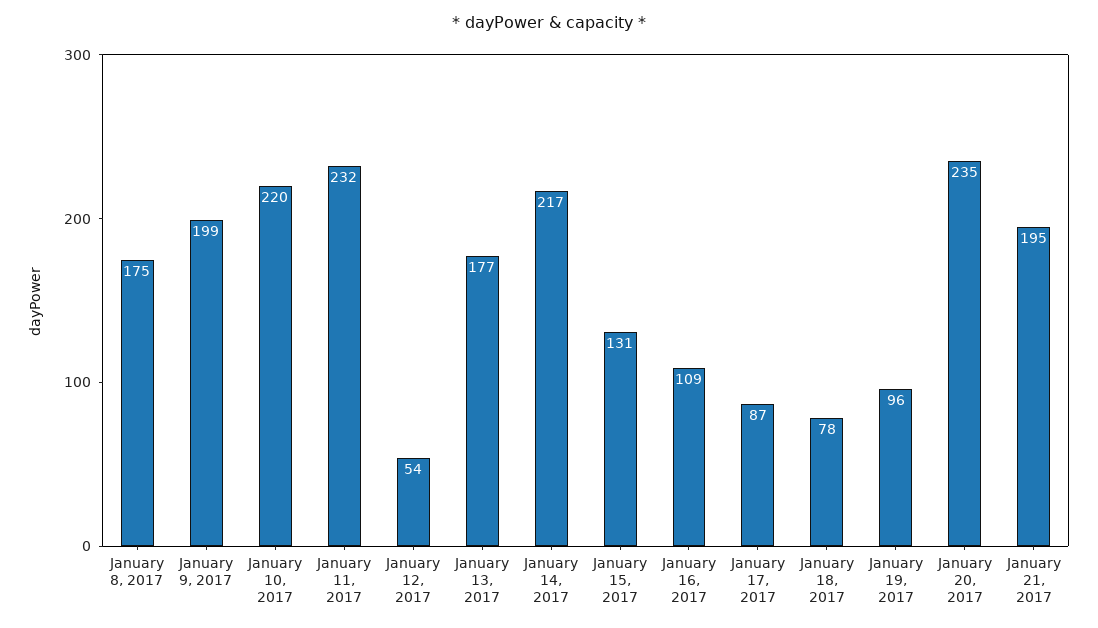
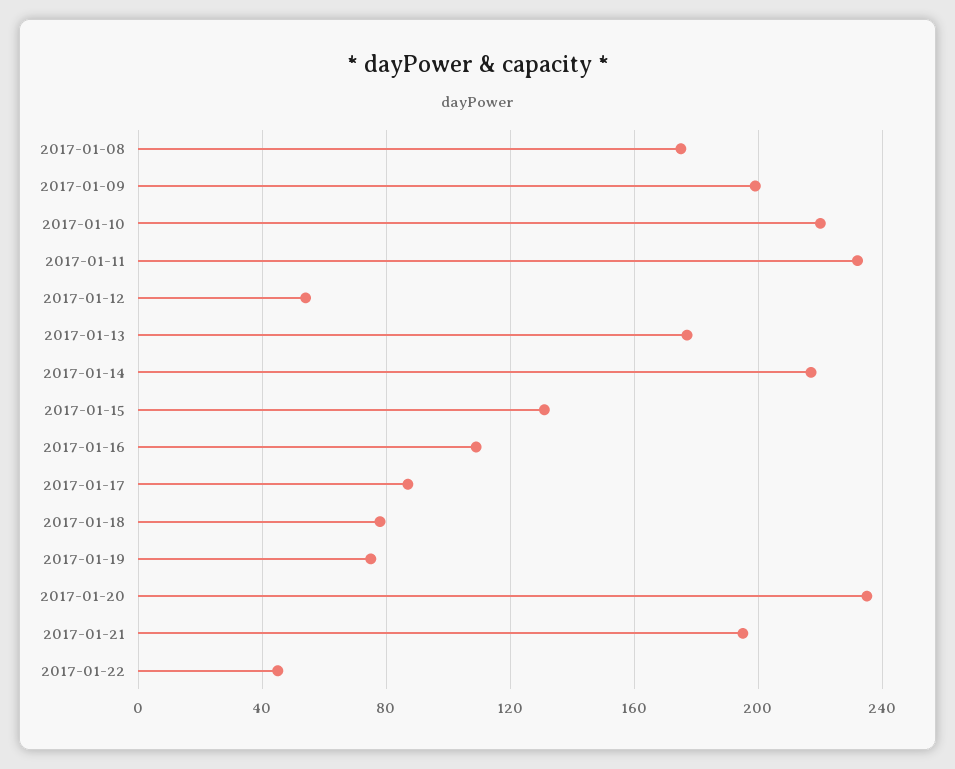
January 19, 2017: 96 -> 75
2017-01-22: none -> 45

